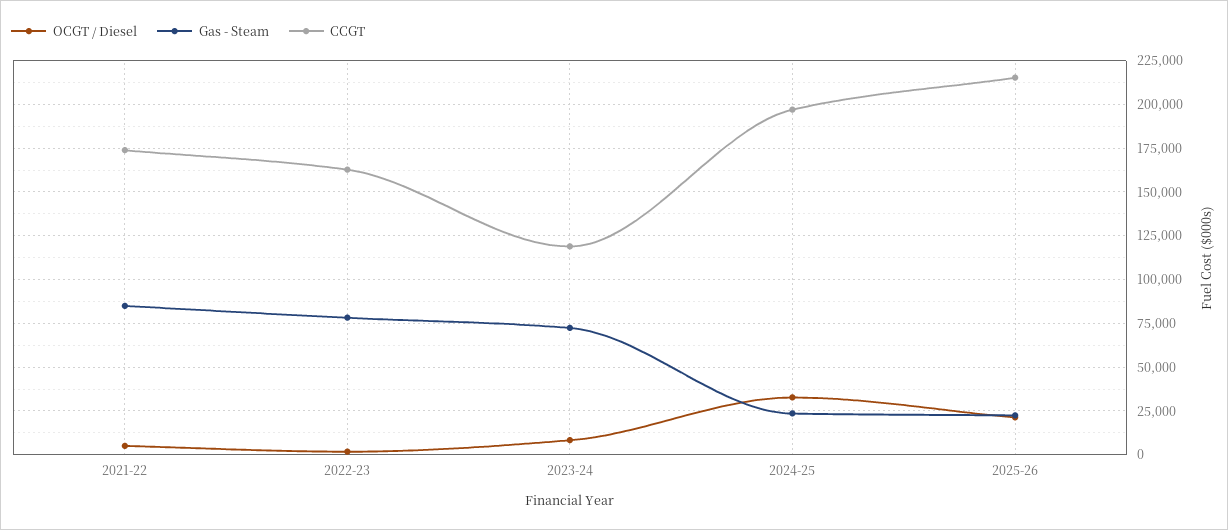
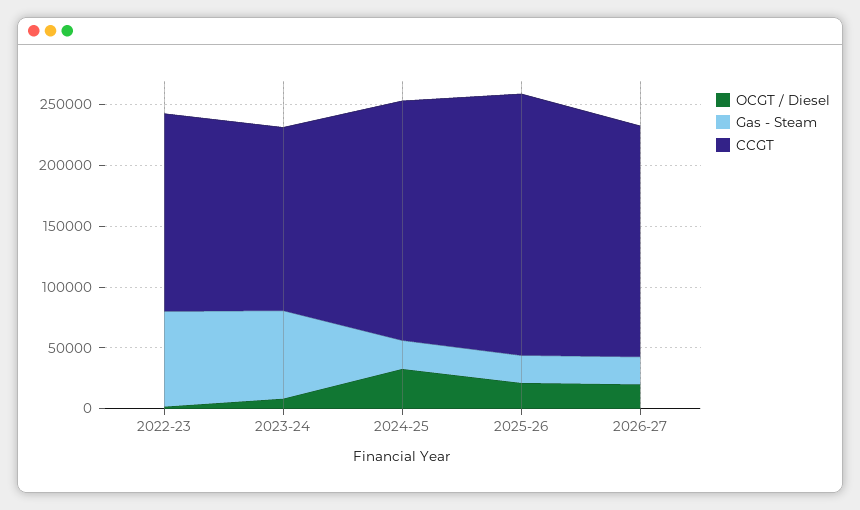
OCGT / Diesel, 2021-22: 5000 -> none
Gas - Steam, 2021-22: 85000 -> none
CCGT, 2021-22: 175000 -> none
CCGT, 2023-24: 120000 -> 150000
OCGT / Diesel, 2026-27: none -> 20000
Gas - Steam, 2026-27: none -> 20000
CCGT, 2026-27: none -> 190000

